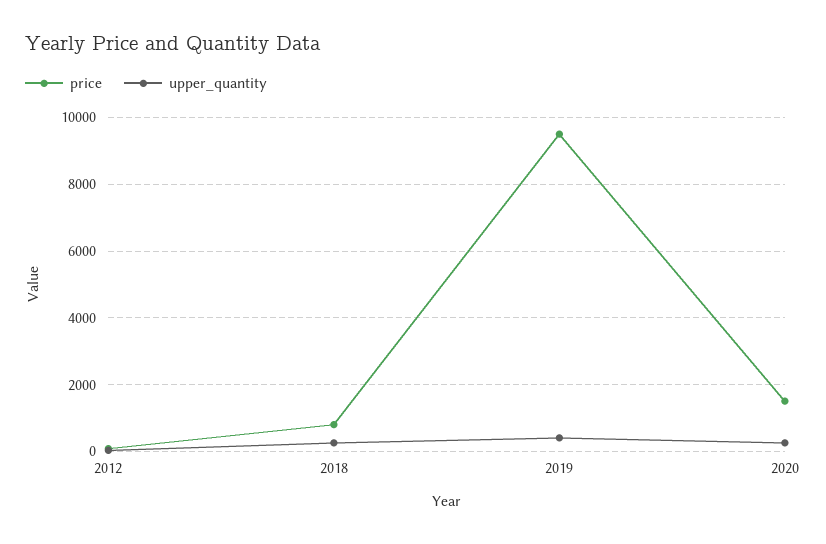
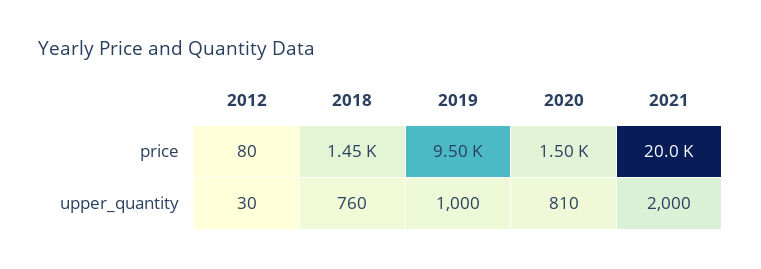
price, 2018: 800 -> 1450
upper_quantity, 2018: 200 -> 760
upper_quantity, 2019: 400 -> 1000
upper_quantity, 2020: 200 -> 810
price, 2021: none -> 20000
upper_quantity, 2021: none -> 2000

